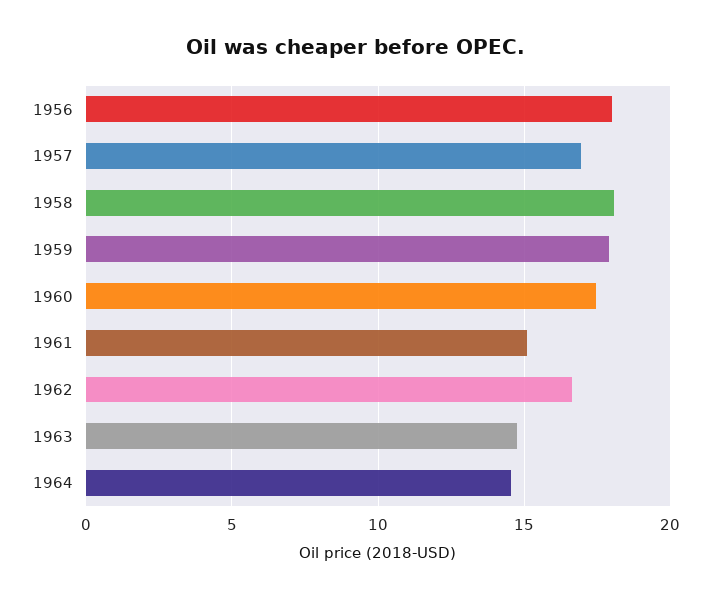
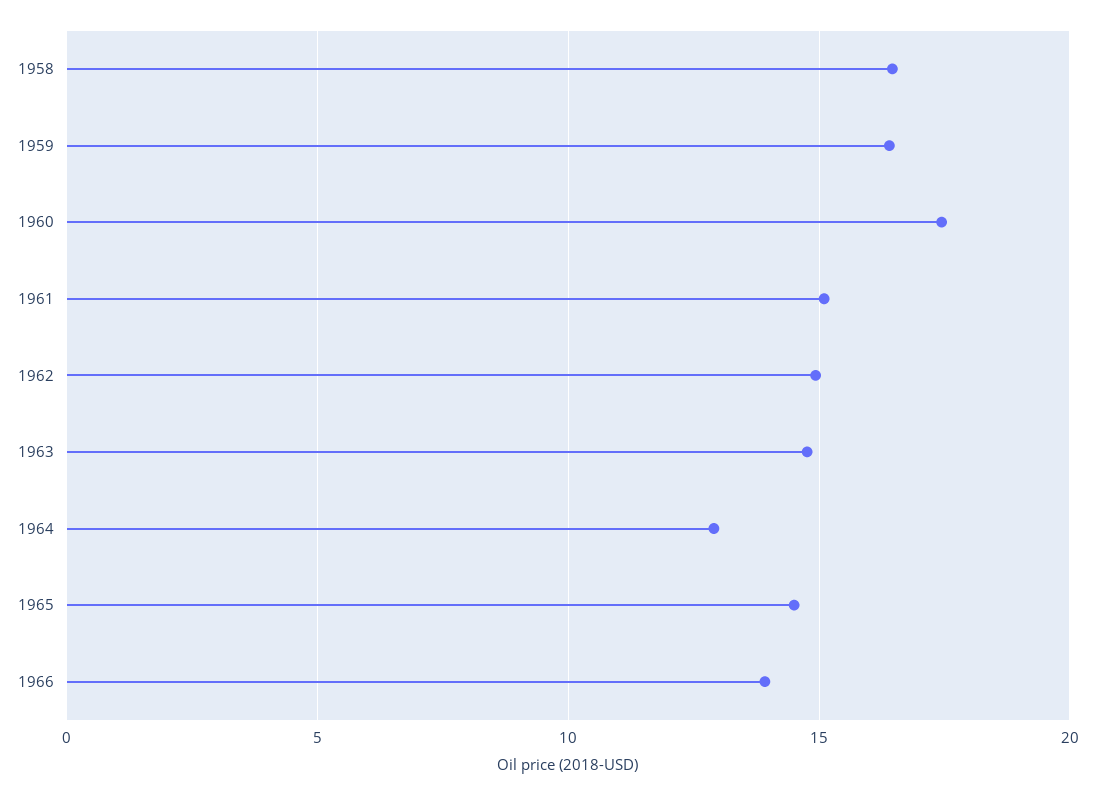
1956: 18 -> none
1957: 17 -> none
1958: 18 -> 16.5
1959: 18 -> 16.5
1962: 16.5 -> 15
1964: 14.5 -> 13
1965: none -> 14.5
1966: none -> 14

